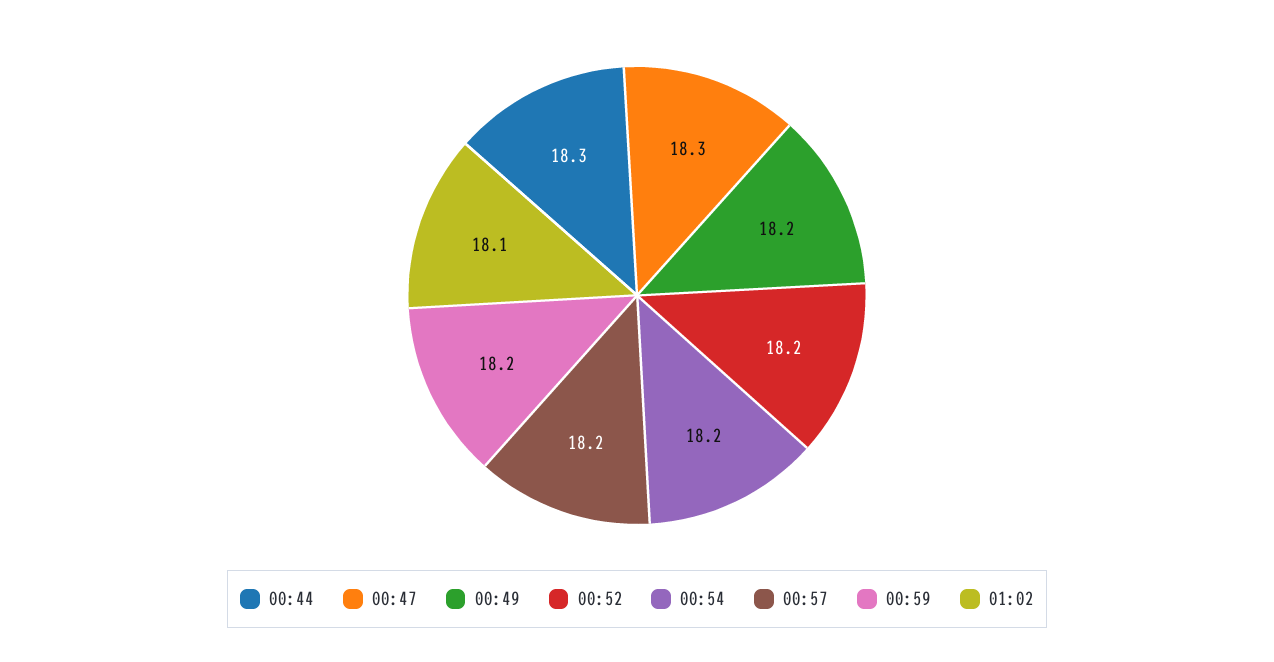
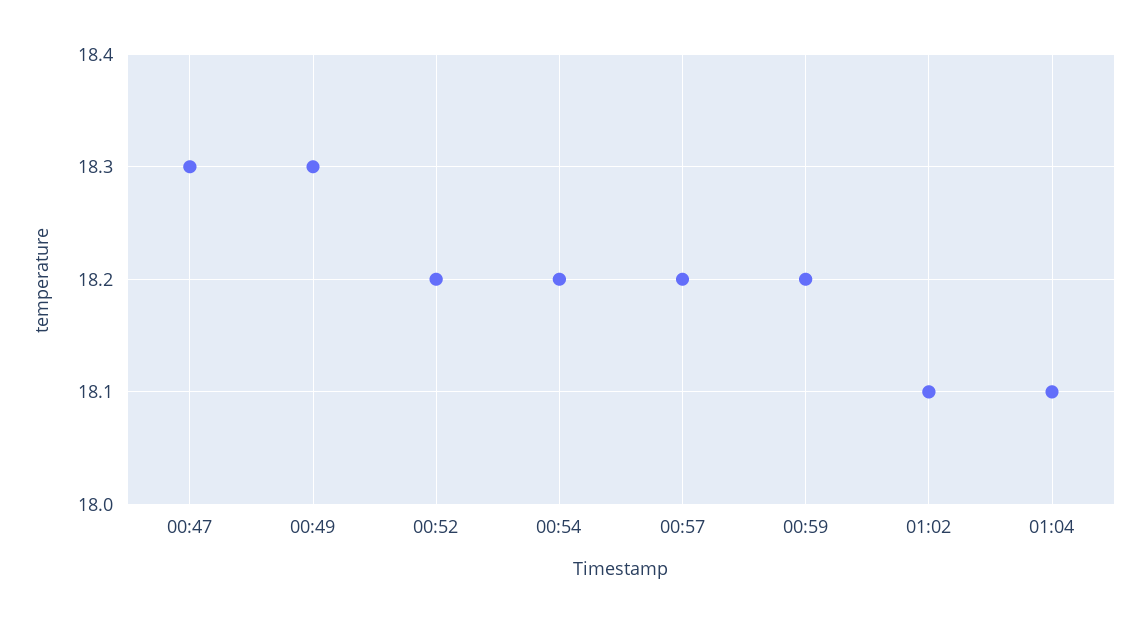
00:44: 18.3 -> none
00:49: 18.2 -> 18.3
01:04: none -> 18.1

